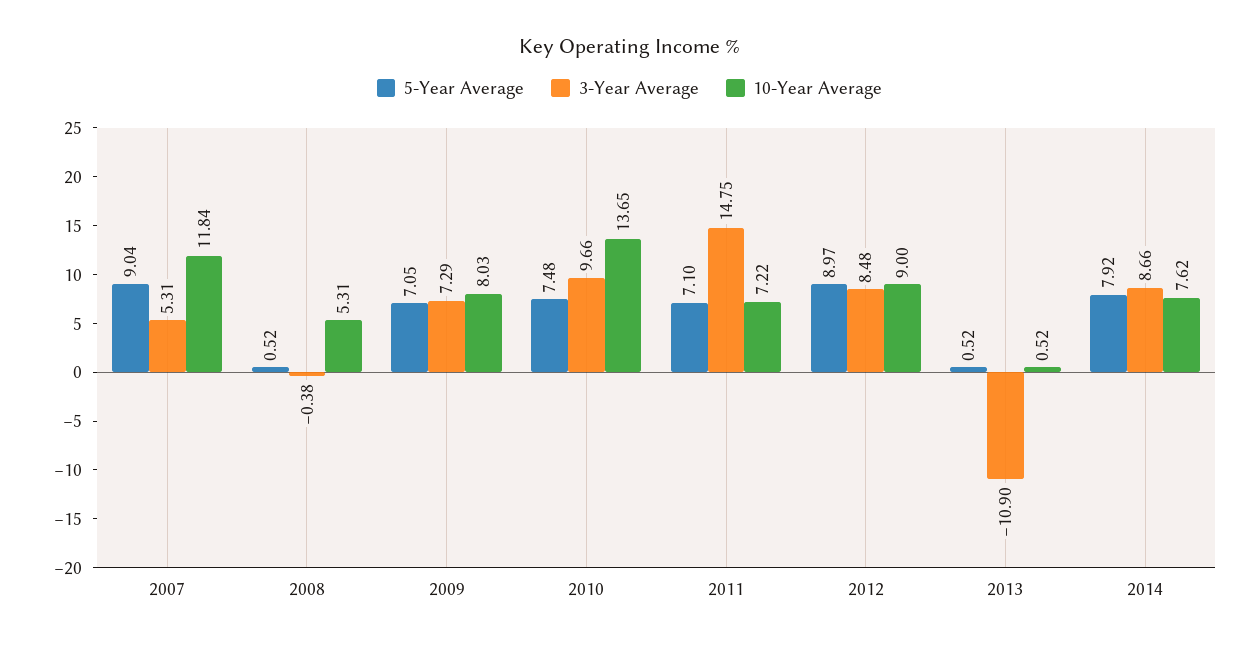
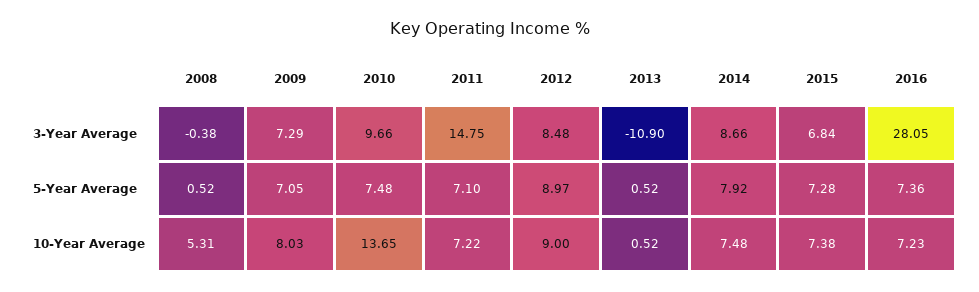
5-Year Average, 2007: 9.04 -> none
3-Year Average, 2007: 5.31 -> none
10-Year Average, 2007: 11.84 -> none
10-Year Average, 2014: 7.62 -> 7.48
3-Year Average, 2015: none -> 6.84
3-Year Average, 2016: none -> 28.05
5-Year Average, 2015: none -> 7.28
5-Year Average, 2016: none -> 7.36
10-Year Average, 2015: none -> 7.38
10-Year Average, 2016: none -> 7.23

